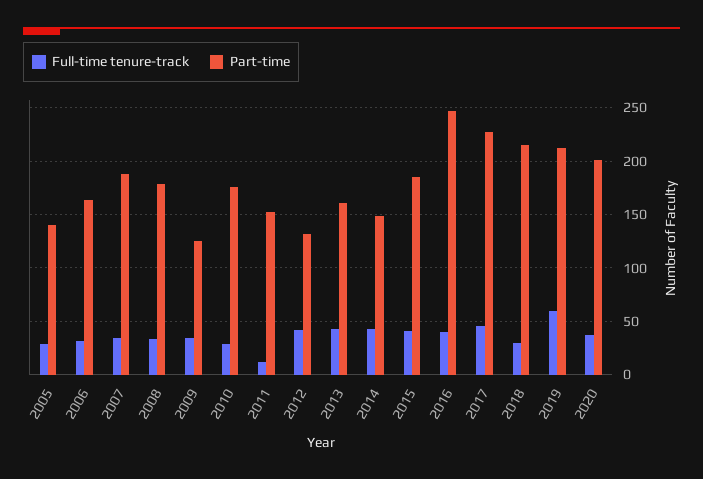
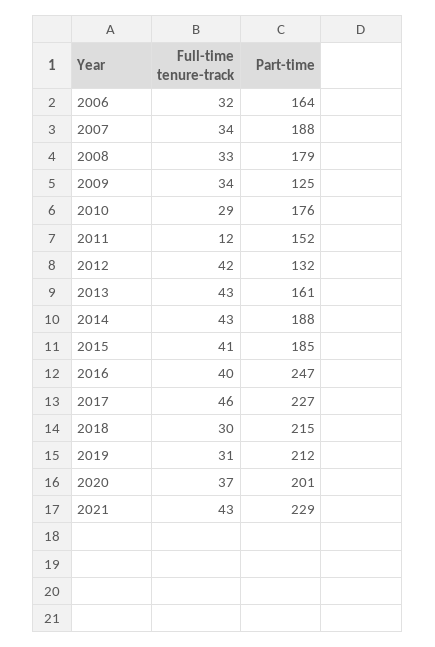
Full-time tenure-track, 2005: 30 -> none
Part-time, 2005: 140 -> none
Part-time, 2014: 150 -> 188
Full-time tenure-track, 2019: 60 -> 31
Full-time tenure-track, 2021: none -> 43
Part-time, 2021: none -> 229

